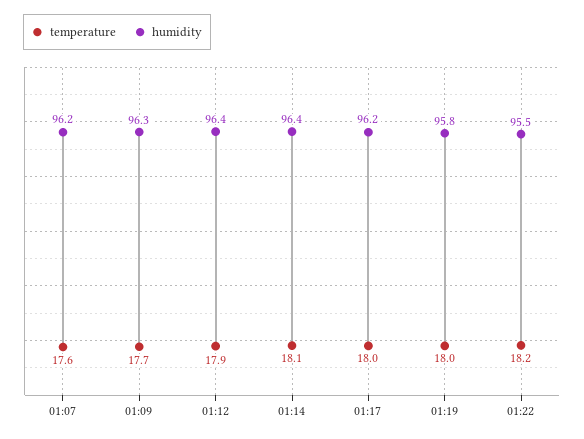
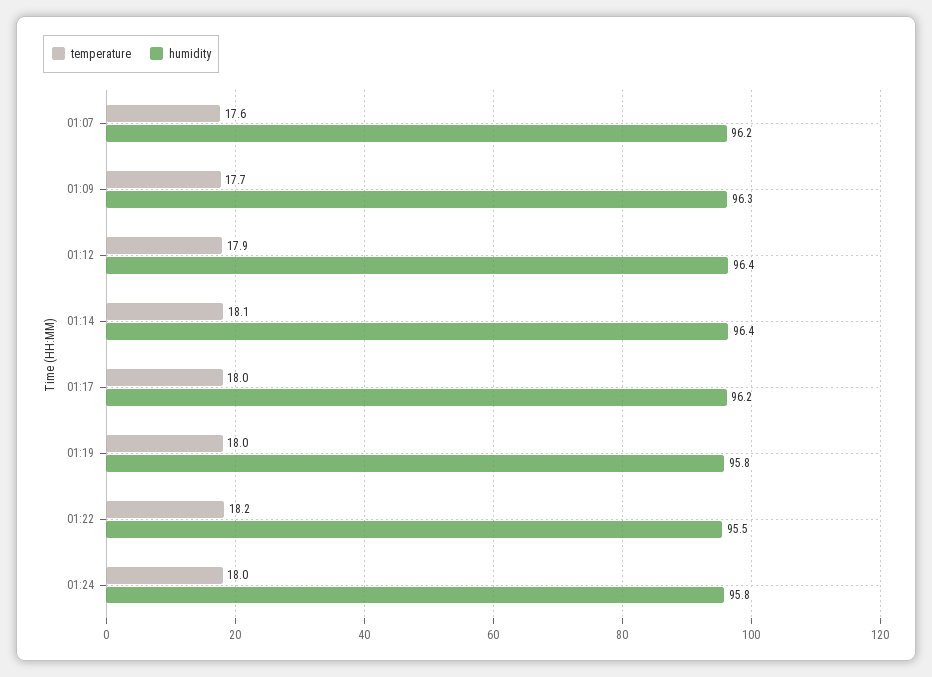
temperature, 01:24: none -> 18
humidity, 01:24: none -> 95.8

